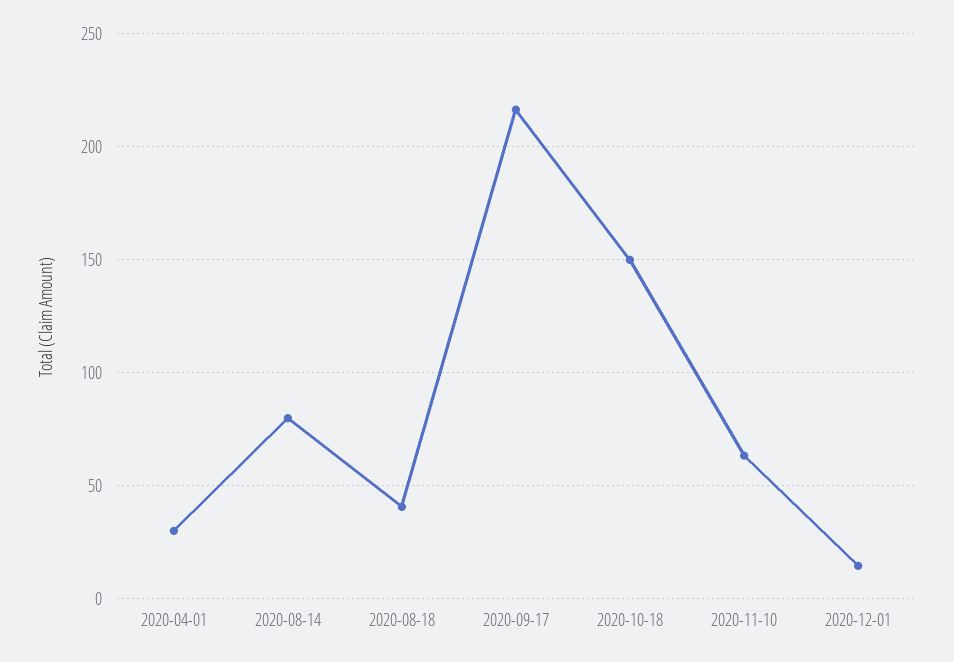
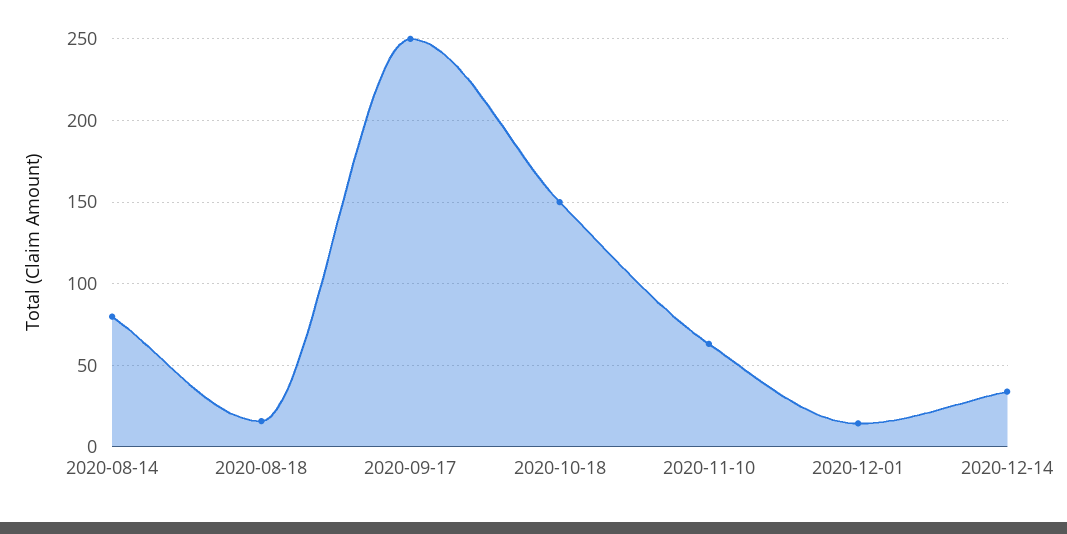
2020-04-01: 30 -> none
2020-08-18: 40 -> 15
2020-09-17: 215 -> 250
2020-12-14: none -> 35

